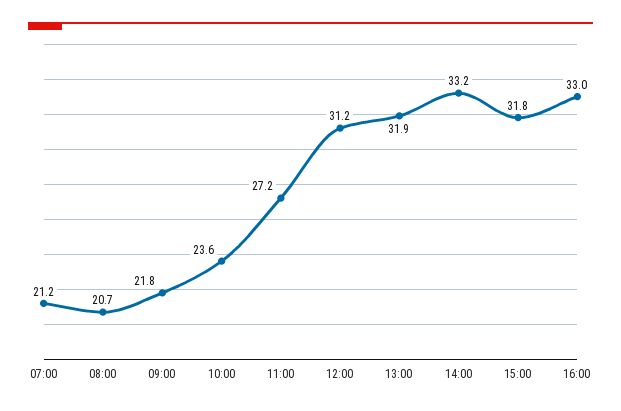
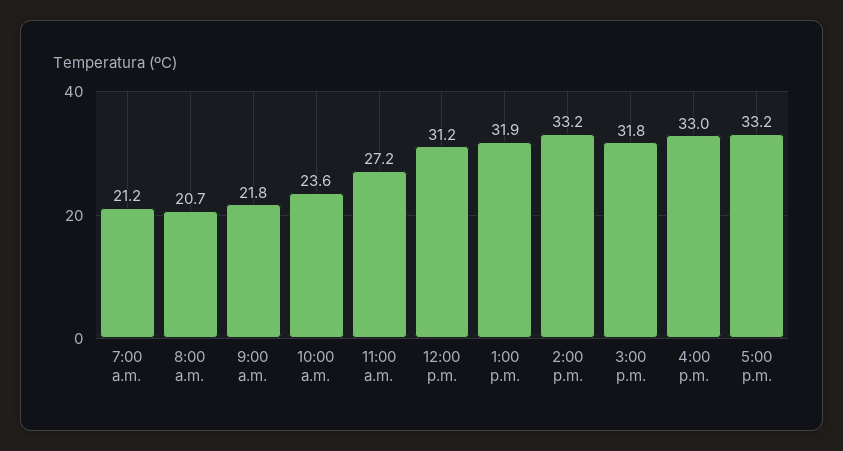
5:00 p.m.: none -> 33.2

